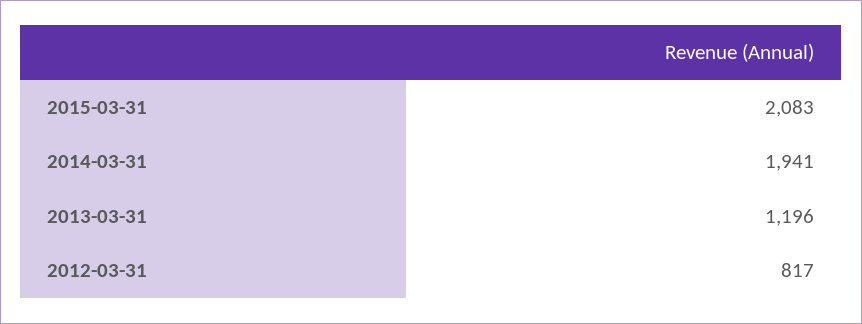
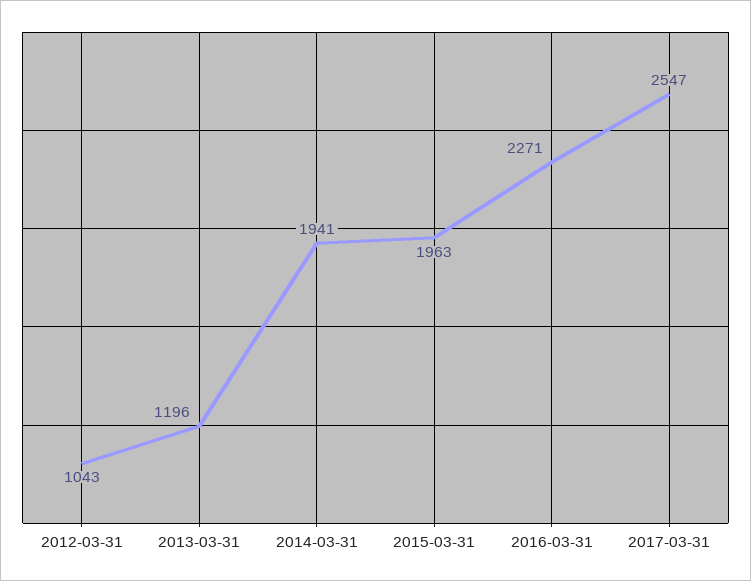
2015-03-31: 2083 -> 1963
2012-03-31: 817 -> 1043
2016-03-31: none -> 2271
2017-03-31: none -> 2547

